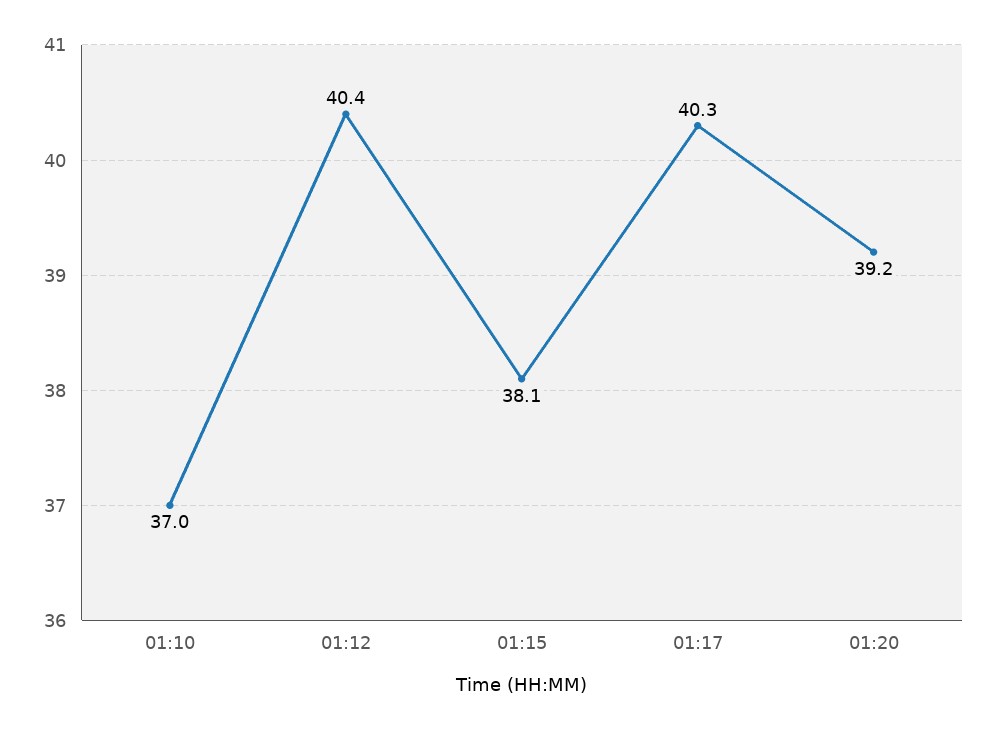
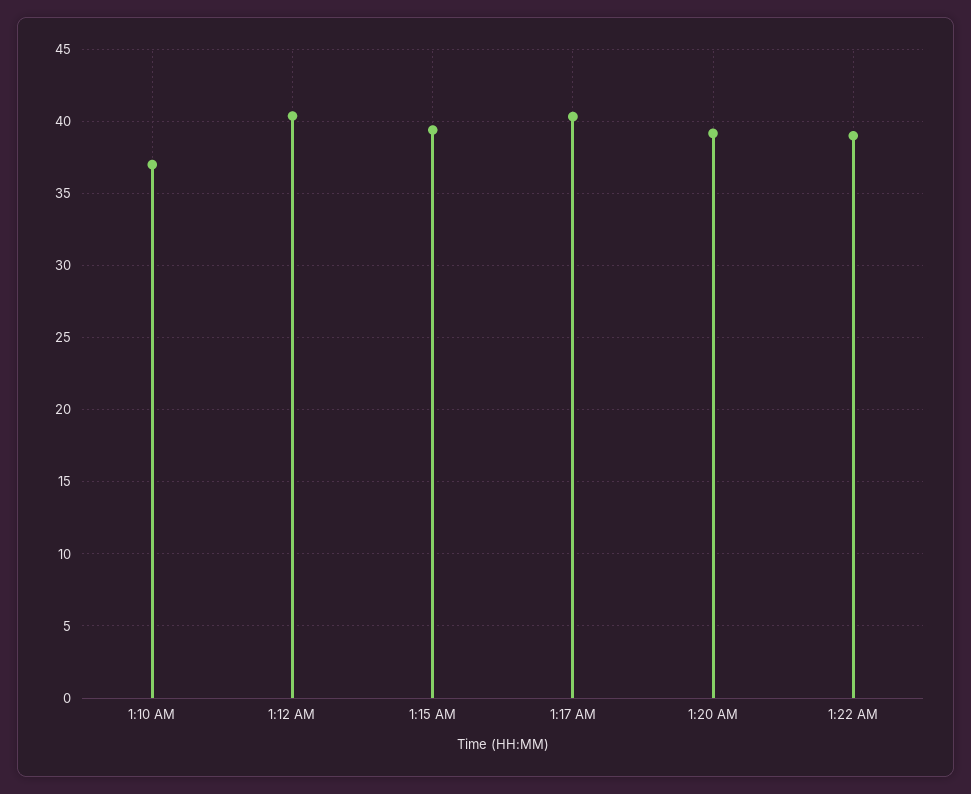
01:15: 38.1 -> 39.5
1:22 AM: none -> 39

